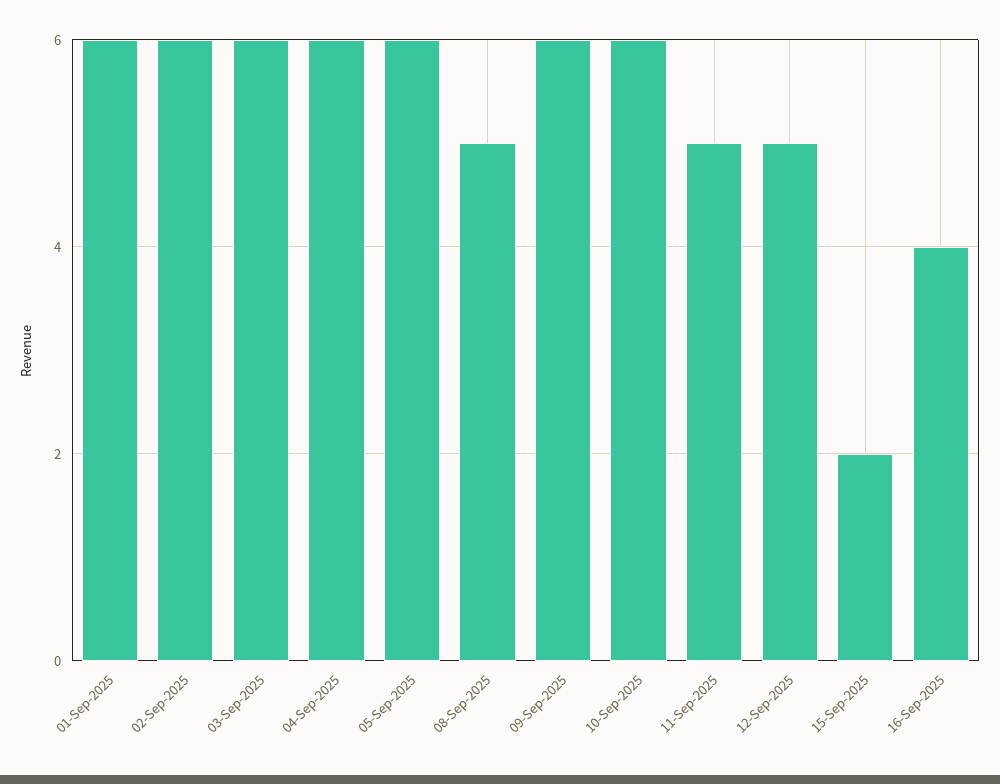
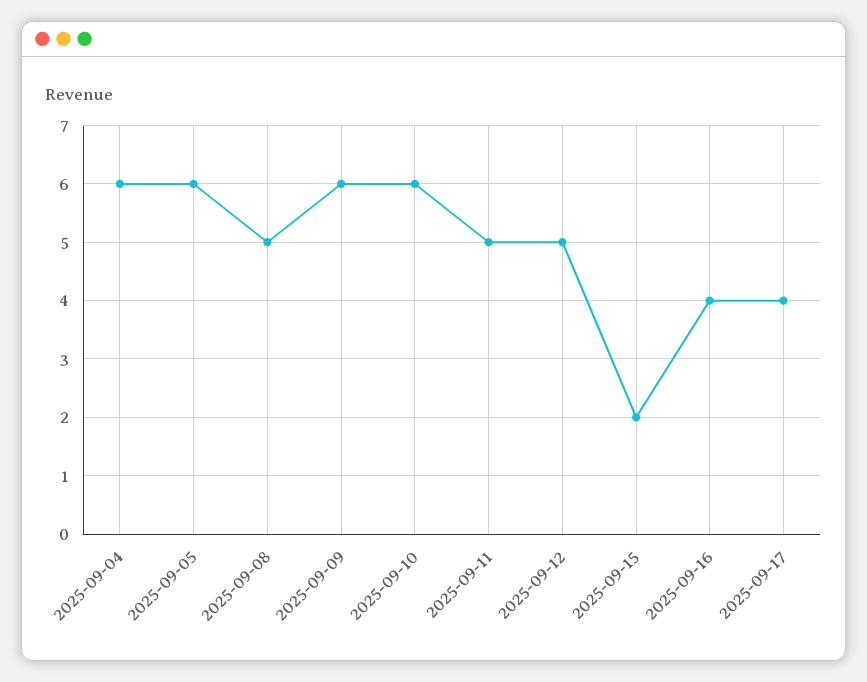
01-Sep-2025: 6 -> none
02-Sep-2025: 6 -> none
03-Sep-2025: 6 -> none
2025-09-17: none -> 4

